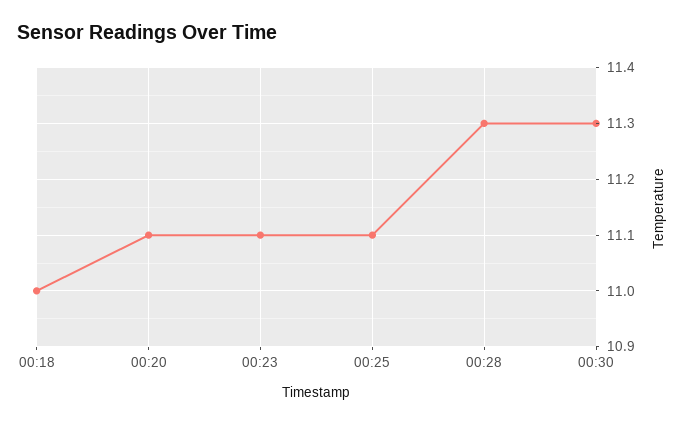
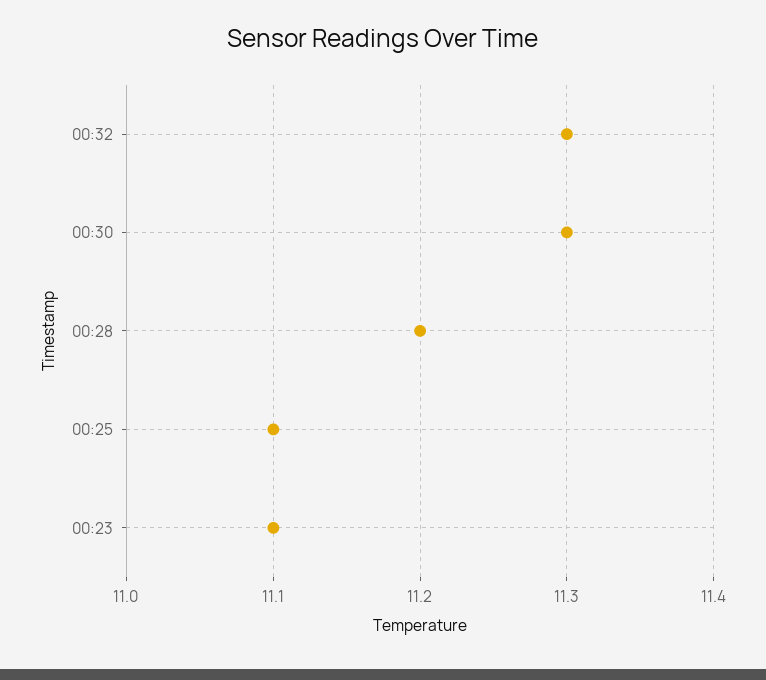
00:18: 11 -> none
00:20: 11.1 -> none
00:28: 11.3 -> 11.2
00:32: none -> 11.3

